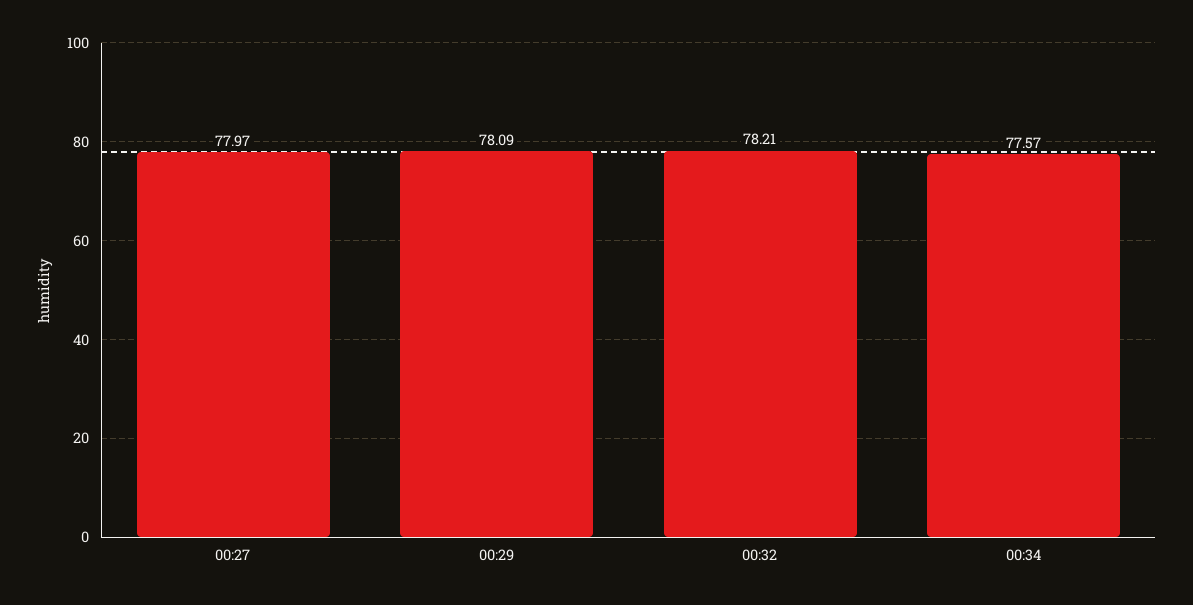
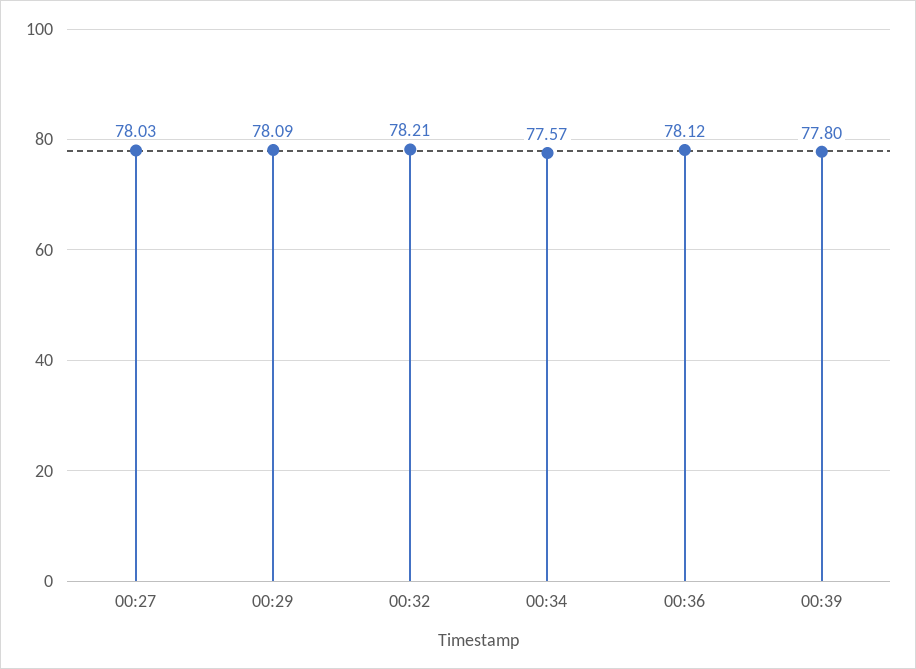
00:27: 77.97 -> 78.03
00:36: none -> 78.12
00:39: none -> 77.8

